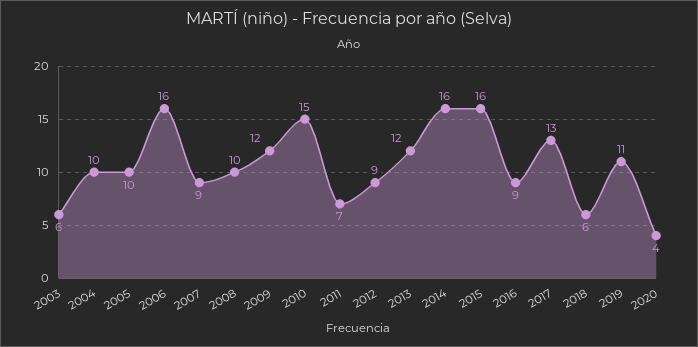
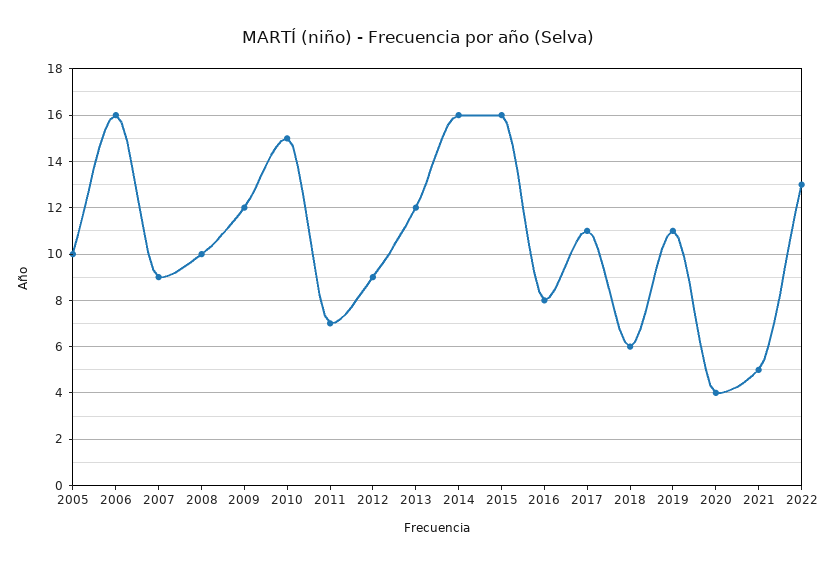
2003: 6 -> none
2004: 10 -> none
2016: 9 -> 8
2017: 13 -> 11
2021: none -> 5
2022: none -> 13

